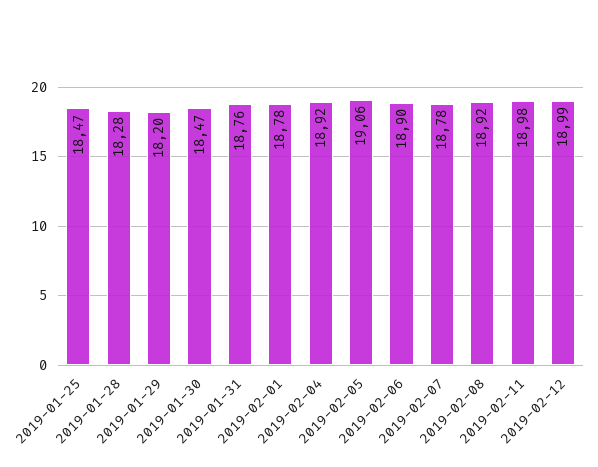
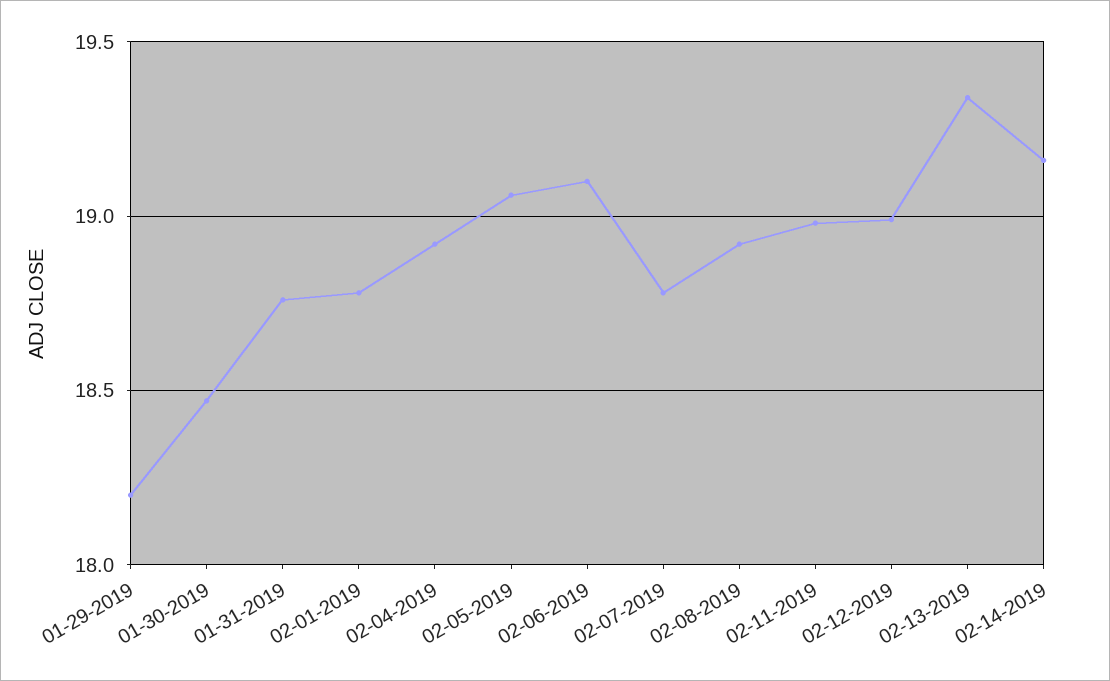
2019-01-25: 18.47 -> none
2019-01-28: 18.28 -> none
2019-02-06: 18.9 -> 19.1
02-13-2019: none -> 19.35
02-14-2019: none -> 19.15

